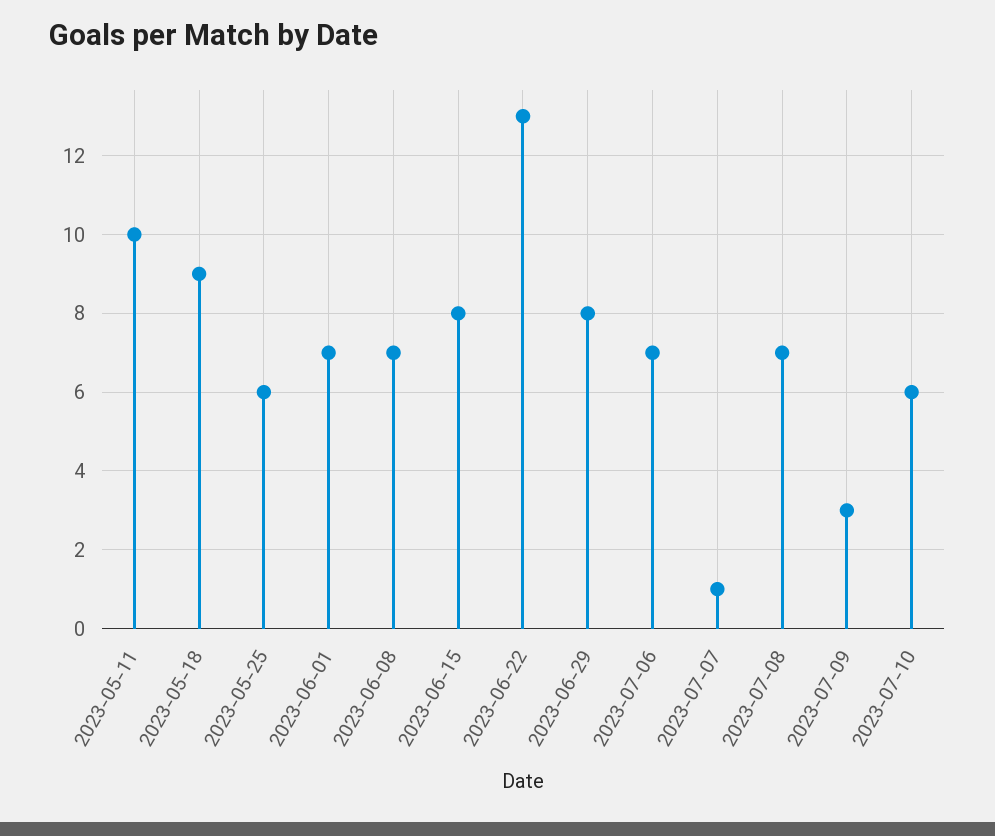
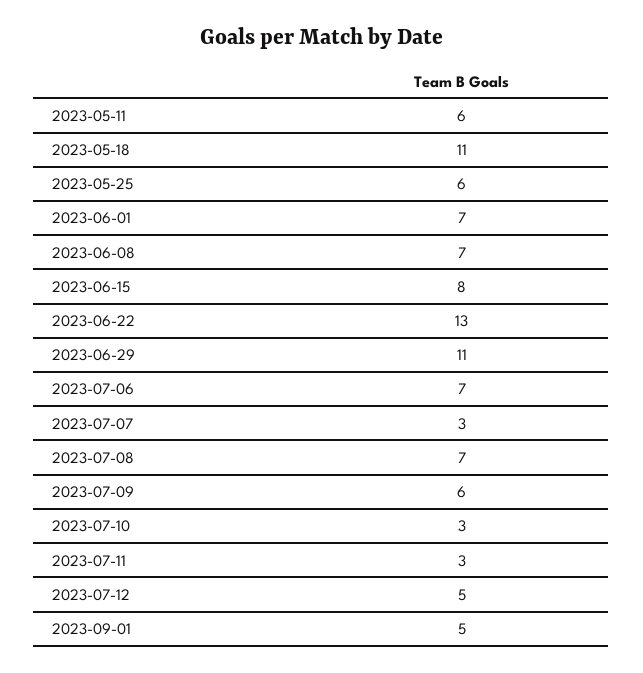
2023-05-11: 10 -> 6
2023-05-18: 9 -> 11
2023-06-29: 8 -> 11
2023-07-07: 1 -> 3
2023-07-09: 3 -> 6
2023-07-10: 6 -> 3
2023-07-11: none -> 3
2023-07-12: none -> 5
2023-09-01: none -> 5

